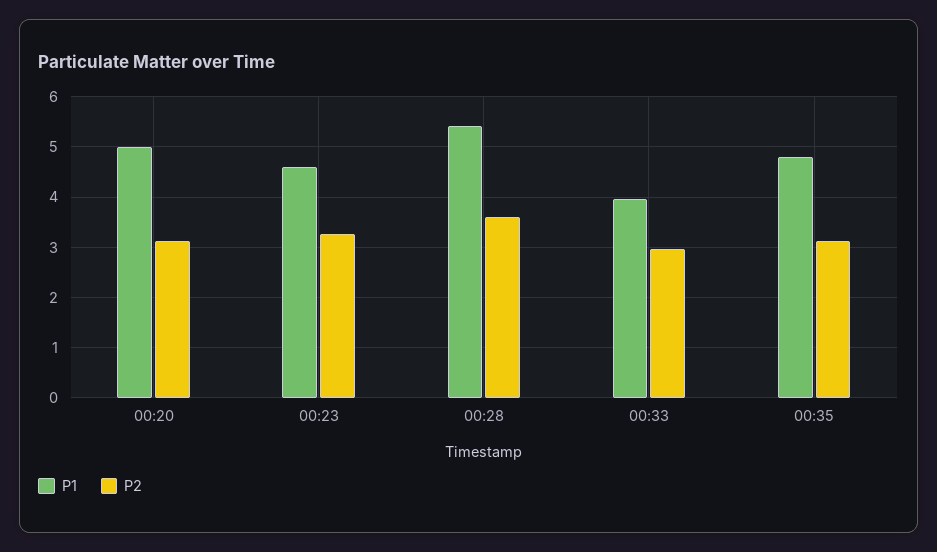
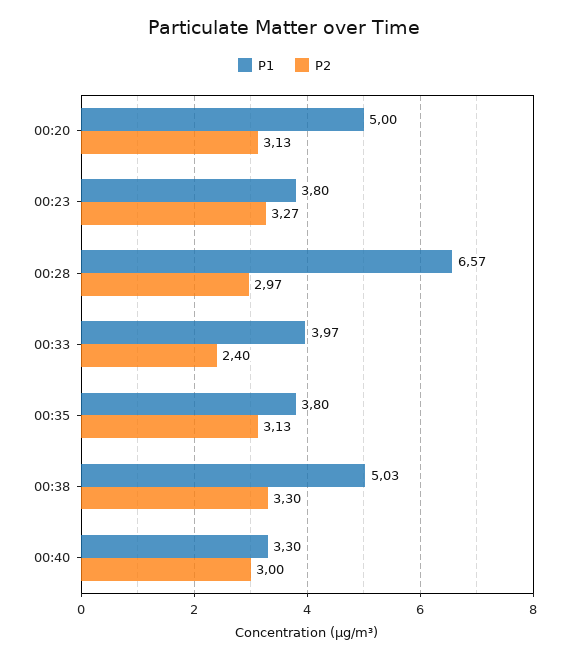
P1, 00:23: 4.6 -> 3.8
P1, 00:28: 5.4 -> 6.57
P2, 00:28: 3.6 -> 2.97
P2, 00:33: 3 -> 2.4
P1, 00:35: 4.8 -> 3.8
P1, 00:38: none -> 5.03
P2, 00:38: none -> 3.3
P1, 00:40: none -> 3.3
P2, 00:40: none -> 3

